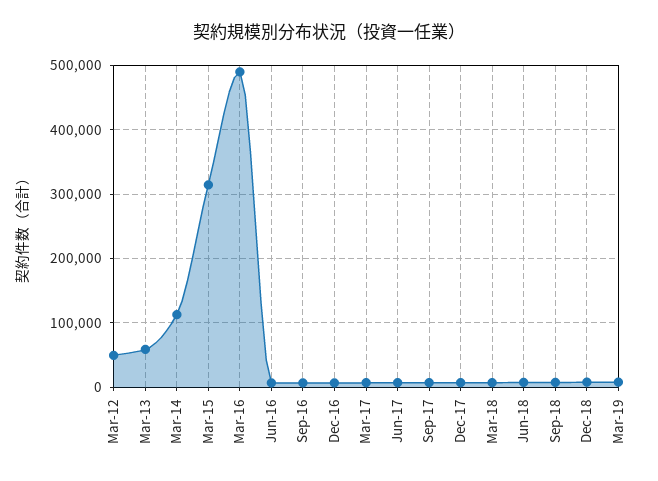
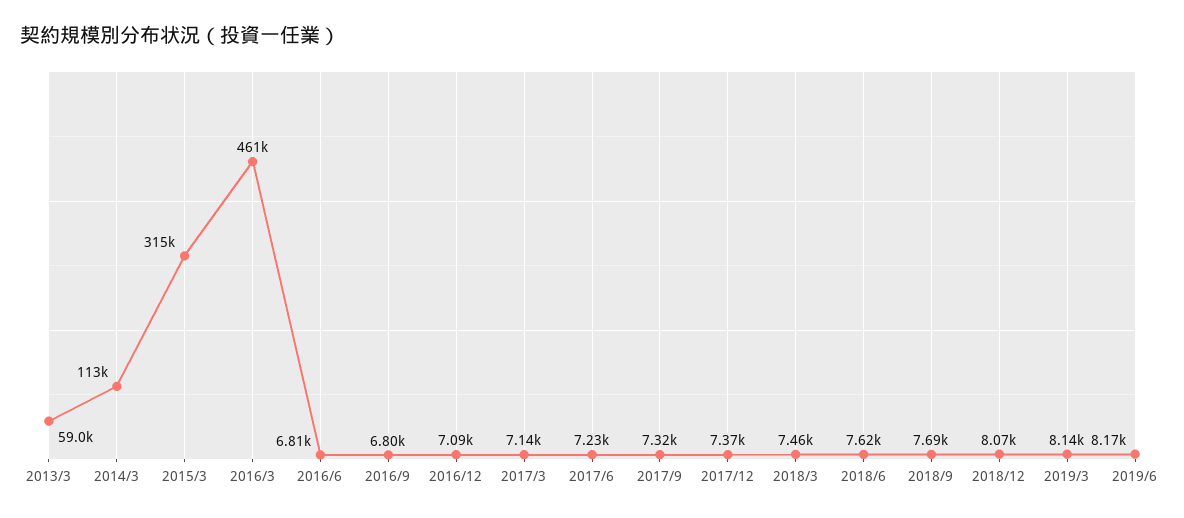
Mar-12: 50000 -> none
Mar-16: 490000 -> 461000
2019/6: none -> 8170

